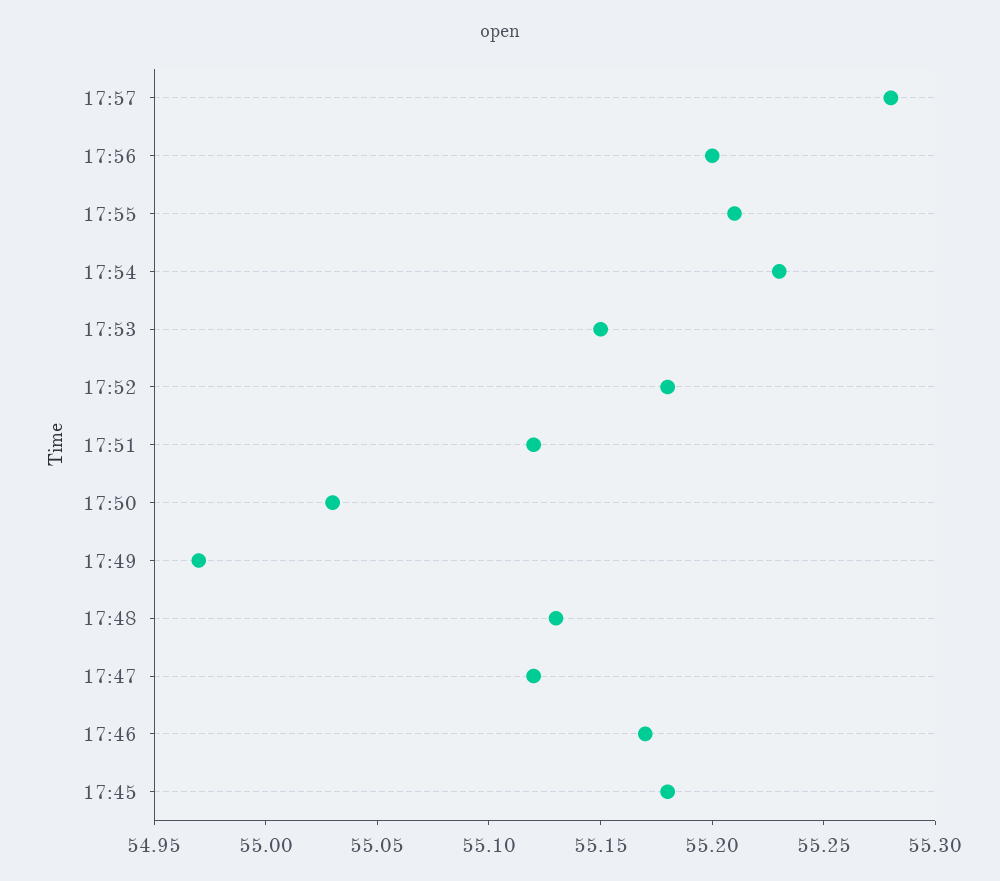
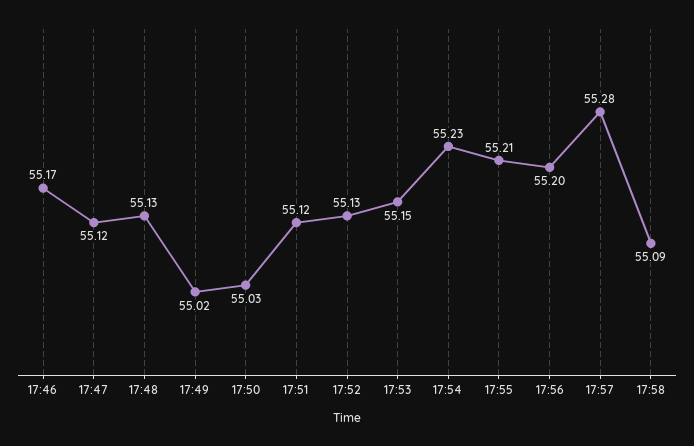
17:52: 55.18 -> 55.13
17:49: 54.97 -> 55.02
17:45: 55.18 -> none
17:58: none -> 55.09

